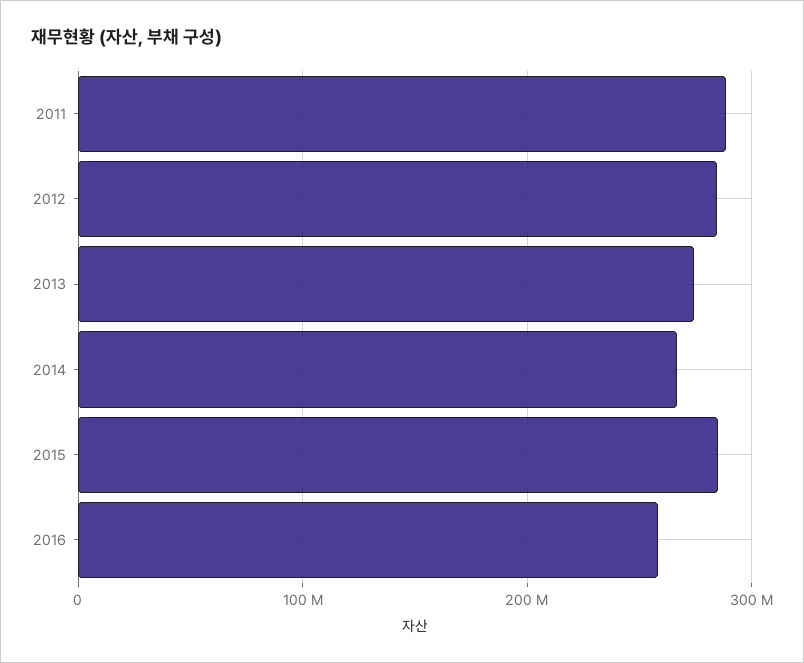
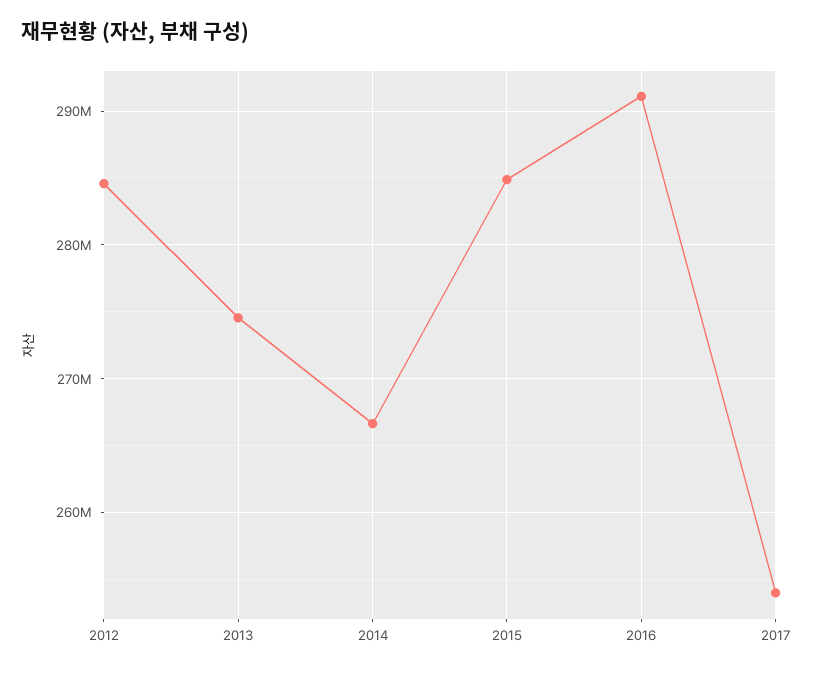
2011: 290000000 -> none
2016: 260000000 -> 291000000
2017: none -> 254000000

